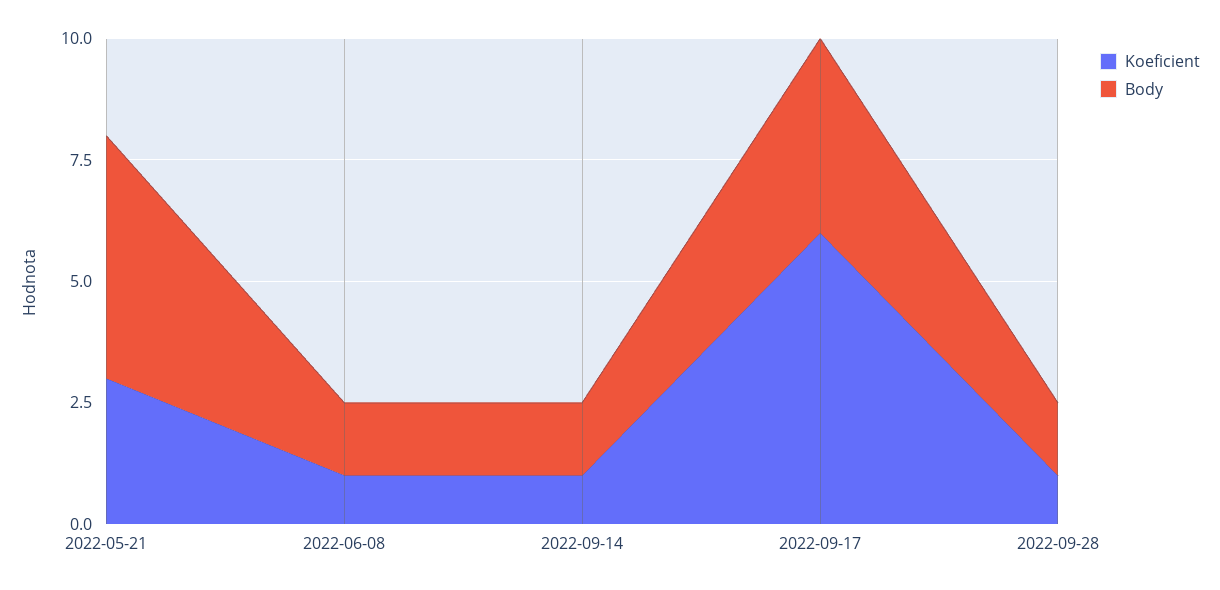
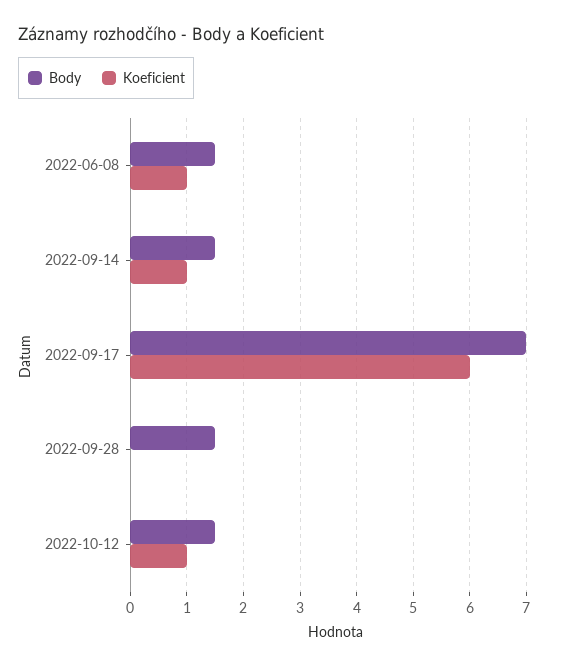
Koeficient, 2022-05-21: 3 -> none
Body, 2022-05-21: 5 -> none
Body, 2022-09-17: 4 -> 7
Koeficient, 2022-09-28: 1 -> 0
Body, 2022-10-12: none -> 1.5
Koeficient, 2022-10-12: none -> 1

